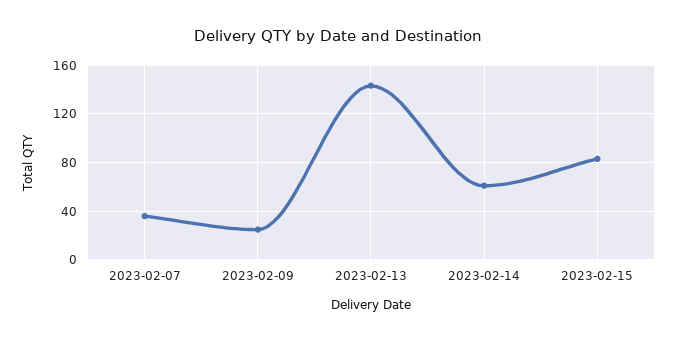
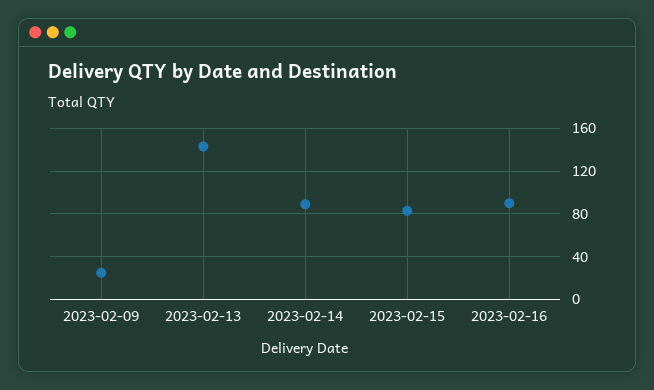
2023-02-07: 35 -> none
2023-02-14: 60 -> 90
2023-02-16: none -> 90

